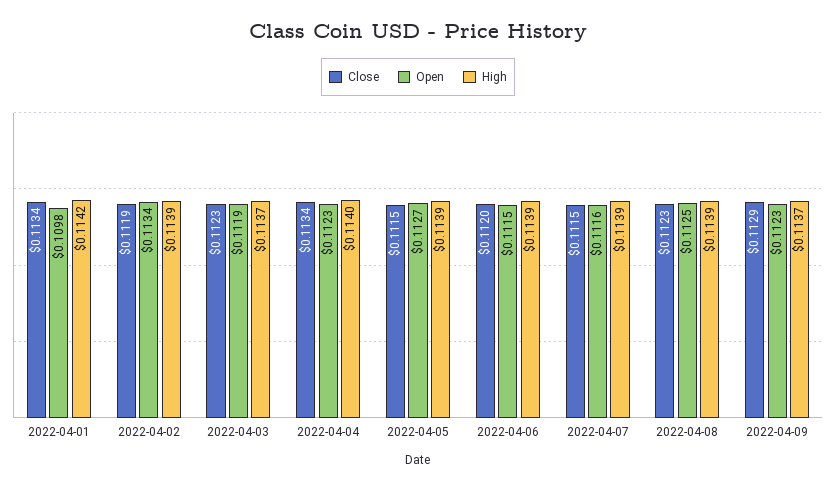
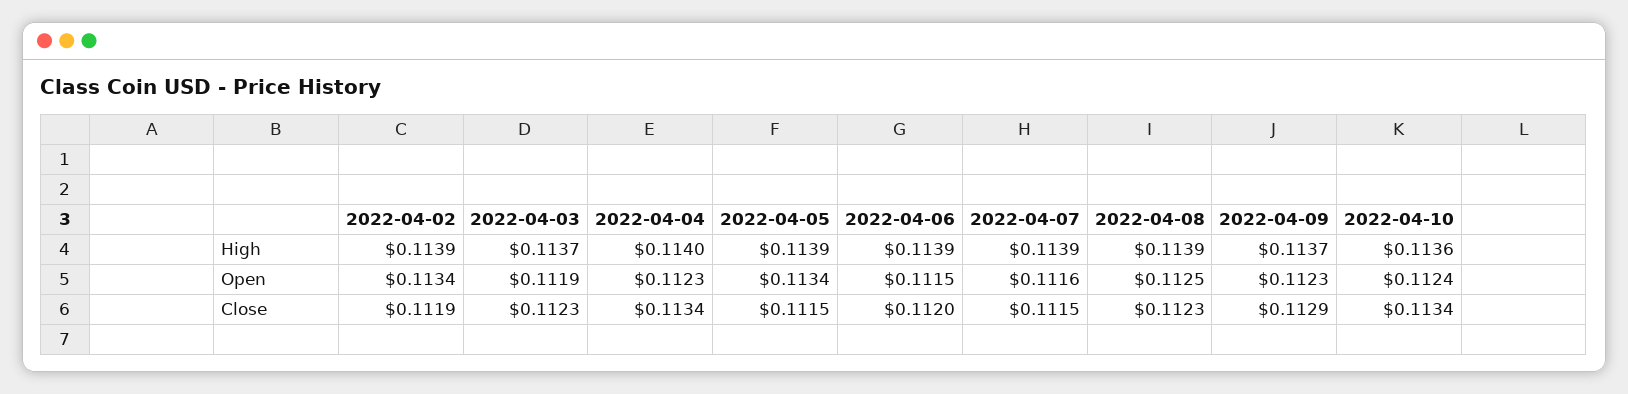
Close, 2022-04-01: 0.1134 -> none
Open, 2022-04-01: 0.1098 -> none
High, 2022-04-01: 0.1142 -> none
Open, 2022-04-05: 0.1127 -> 0.1134
High, 2022-04-10: none -> 0.1136
Open, 2022-04-10: none -> 0.1124
Close, 2022-04-10: none -> 0.1134

